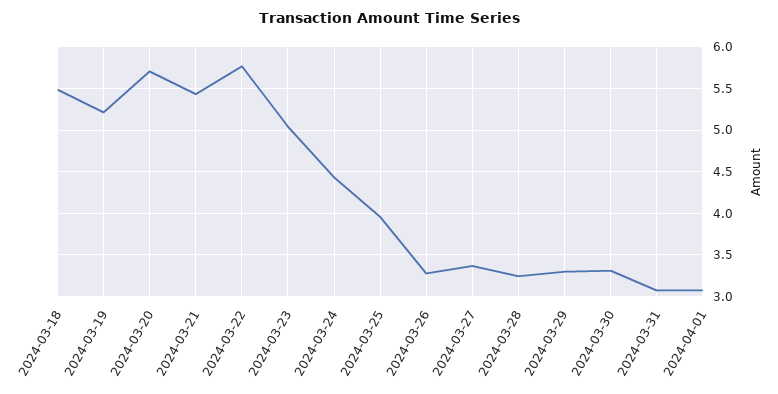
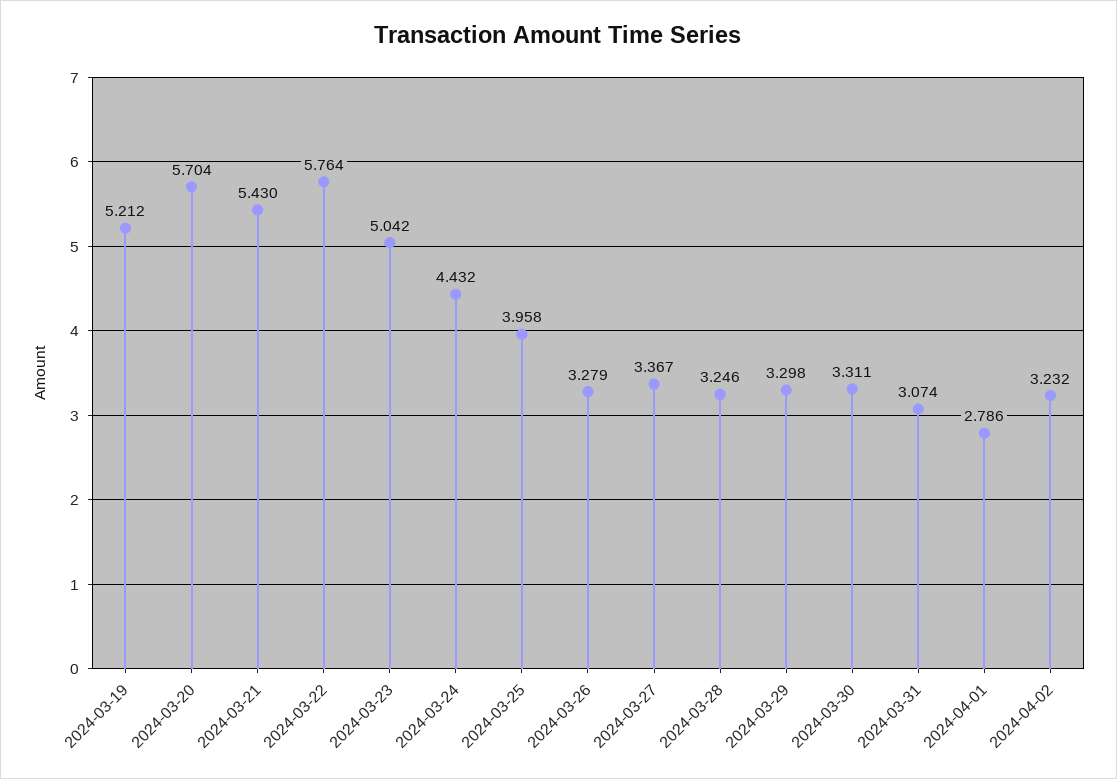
2024-03-18: 5.5 -> none
2024-04-01: 3.1 -> 2.786
2024-04-02: none -> 3.232

